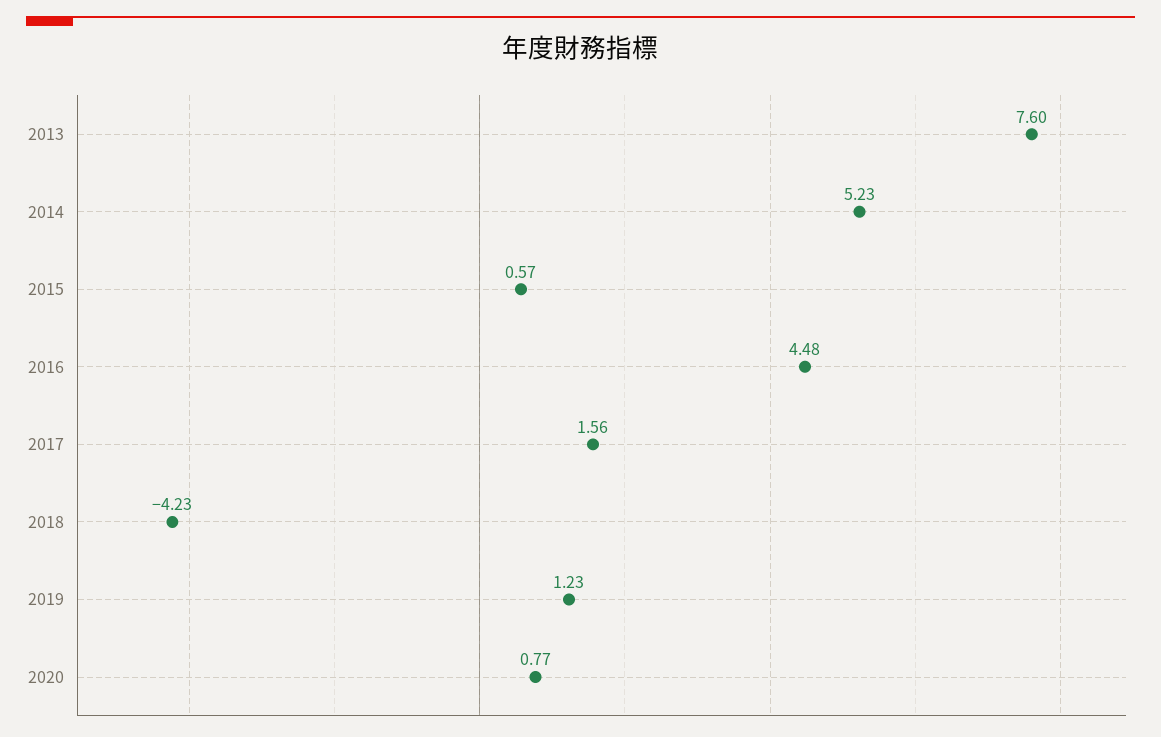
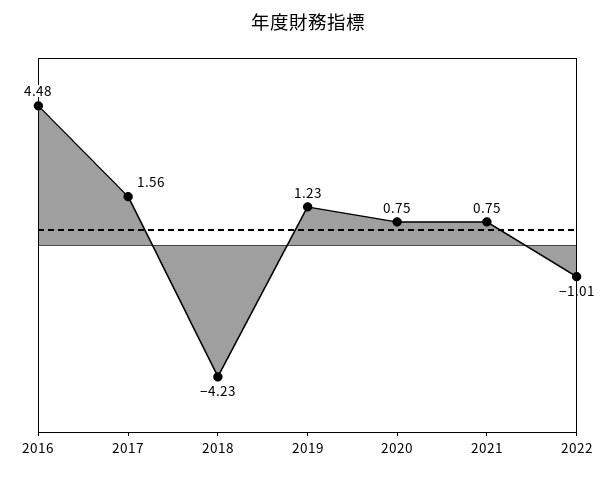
2013: 7.6 -> none
2014: 5.23 -> none
2015: 0.57 -> none
2020: 0.77 -> 0.75
2021: none -> 0.75
2022: none -> -1.01

